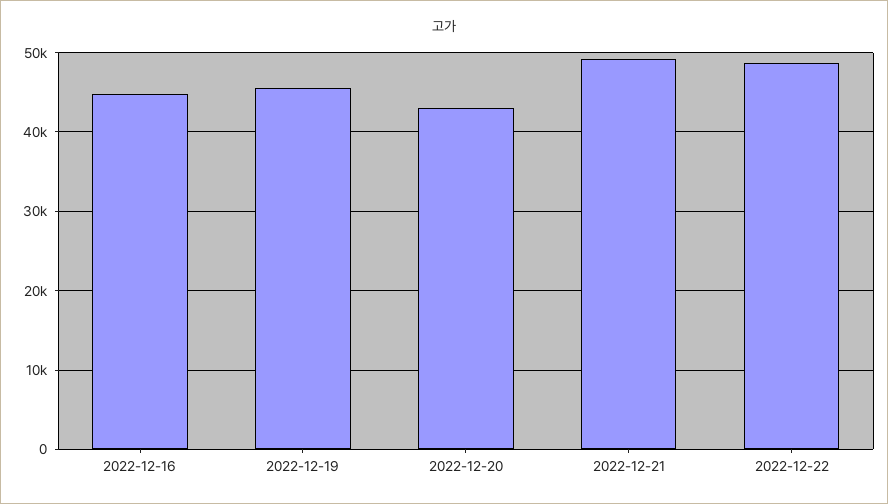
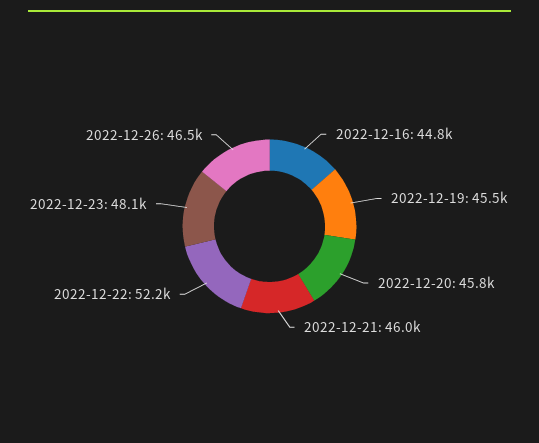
2022-12-20: 43000 -> 45800
2022-12-21: 49000 -> 46000
2022-12-22: 49000 -> 52200
2022-12-23: none -> 48100
2022-12-26: none -> 46500

